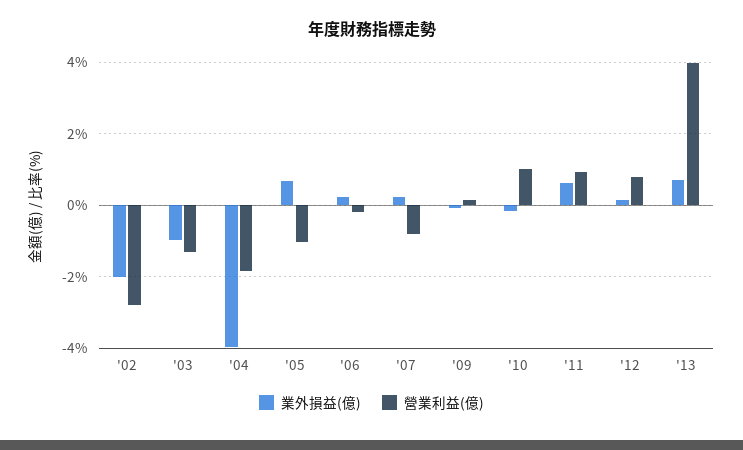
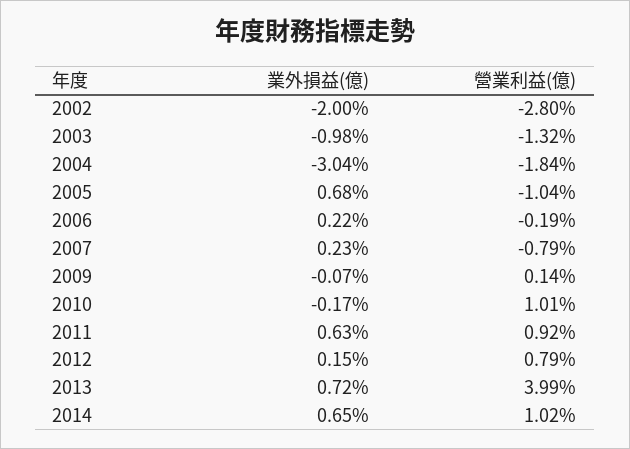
業外損益(億), '04: -4 -> -3.04
業外損益(億), 2014: none -> 0.65
營業利益(億), 2014: none -> 1.02

